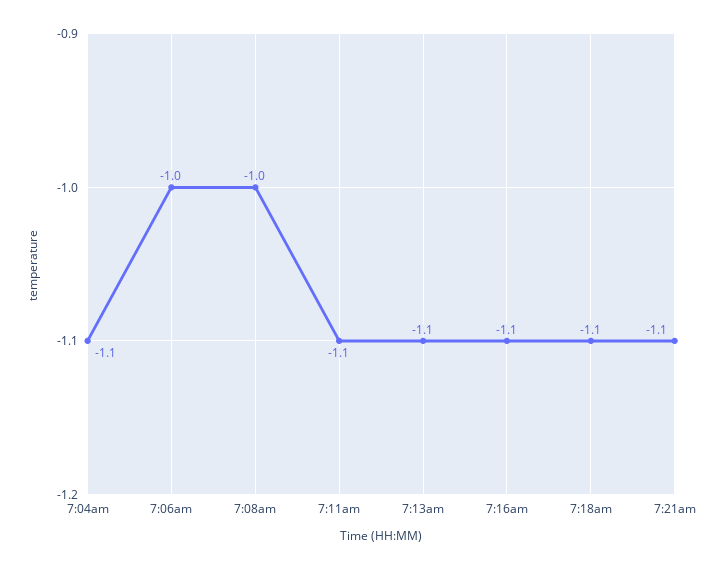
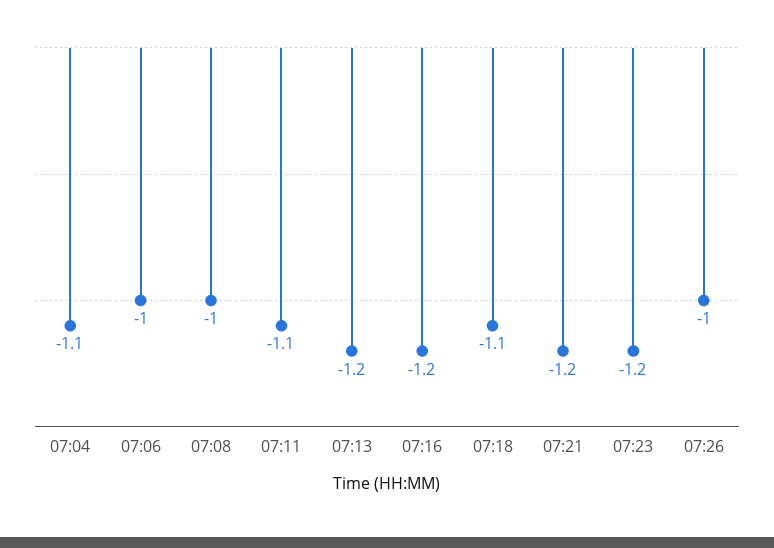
7:13am: -1.1 -> -1.2
7:16am: -1.1 -> -1.2
7:21am: -1.1 -> -1.2
07:23: none -> -1.2
07:26: none -> -1

